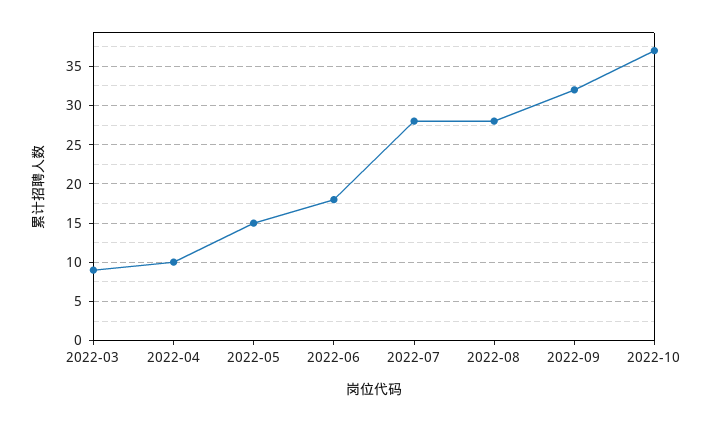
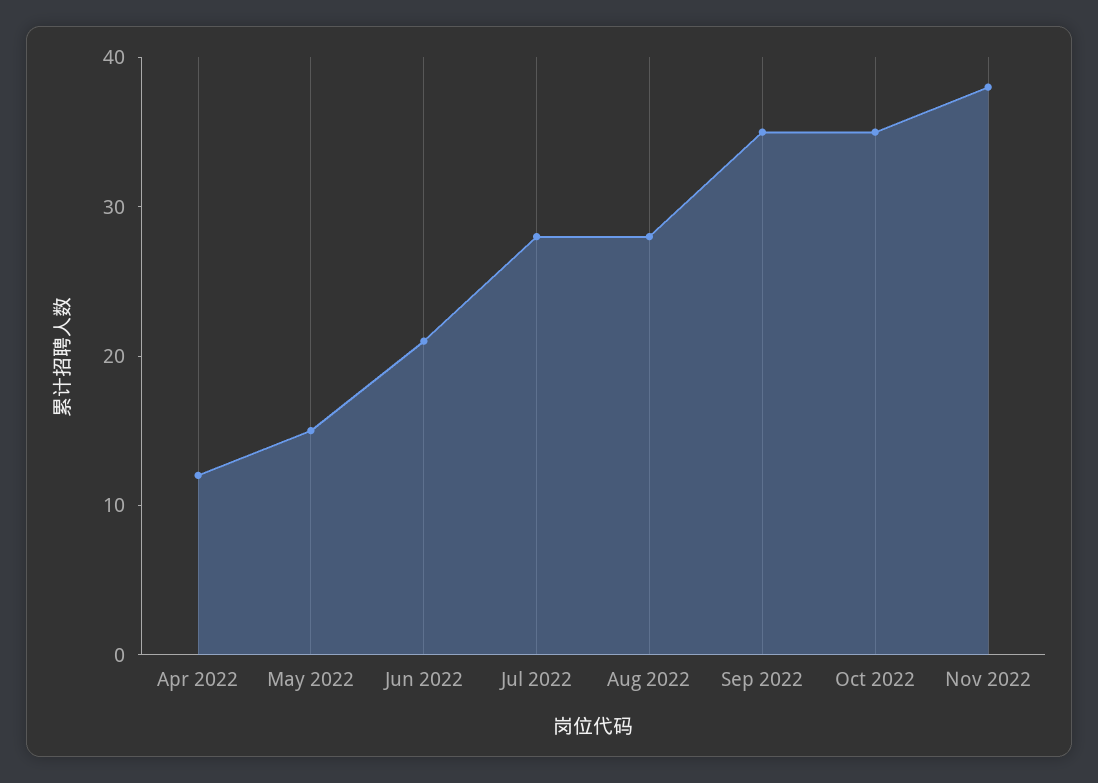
2022-03: 9 -> none
2022-04: 10 -> 12
2022-06: 18 -> 21
2022-09: 32 -> 35
2022-10: 37 -> 35
Nov 2022: none -> 38

